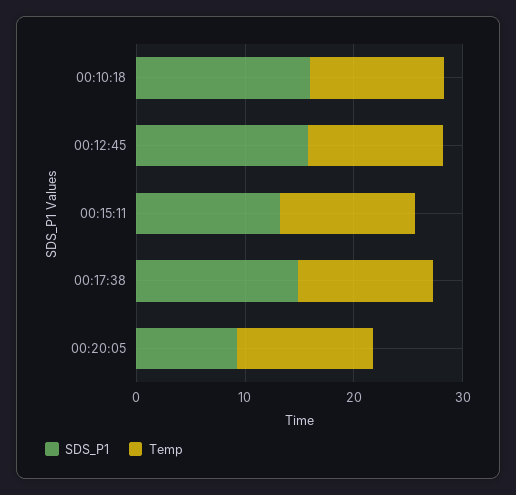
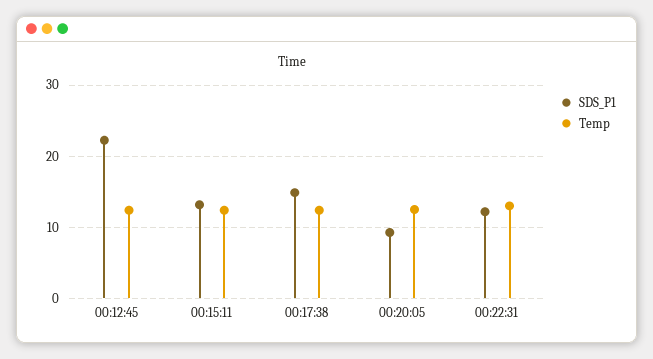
SDS_P1, 00:10:18: 16 -> none
Temp, 00:10:18: 12 -> none
SDS_P1, 00:12:45: 16 -> 22
SDS_P1, 00:22:31: none -> 12
Temp, 00:22:31: none -> 13

